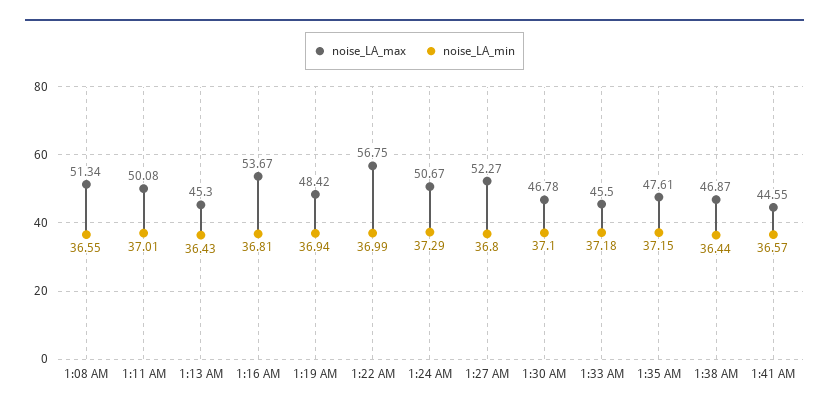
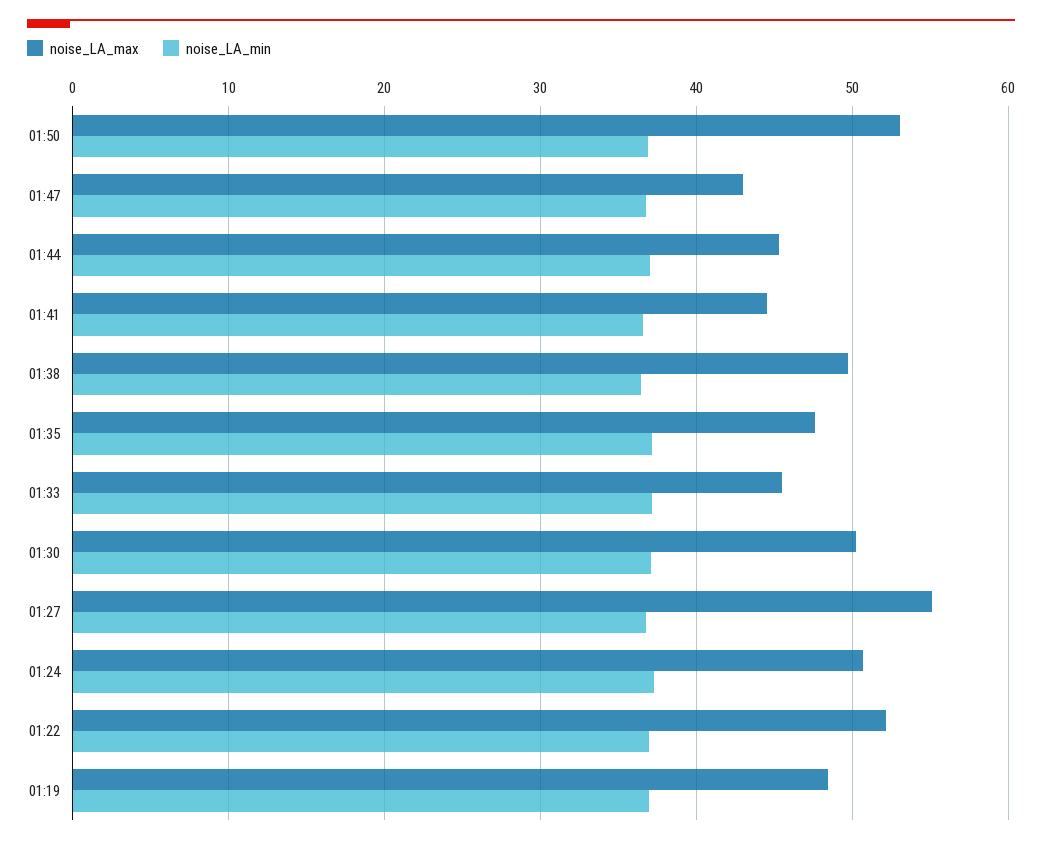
noise_LA_max, 1:08 AM: 51.34 -> none
noise_LA_min, 1:08 AM: 36.55 -> none
noise_LA_max, 1:11 AM: 50.08 -> none
noise_LA_min, 1:11 AM: 37.01 -> none
noise_LA_max, 1:13 AM: 45.3 -> none
noise_LA_min, 1:13 AM: 36.43 -> none
noise_LA_max, 1:16 AM: 53.67 -> none
noise_LA_min, 1:16 AM: 36.81 -> none
noise_LA_max, 1:22 AM: 56.75 -> 52
noise_LA_max, 1:27 AM: 52.27 -> 55
noise_LA_max, 1:30 AM: 46.78 -> 50
noise_LA_max, 1:38 AM: 46.87 -> 50
noise_LA_max, 01:50: none -> 53
noise_LA_min, 01:50: none -> 37
noise_LA_max, 01:47: none -> 43
noise_LA_min, 01:47: none -> 37
noise_LA_max, 01:44: none -> 45
noise_LA_min, 01:44: none -> 37

